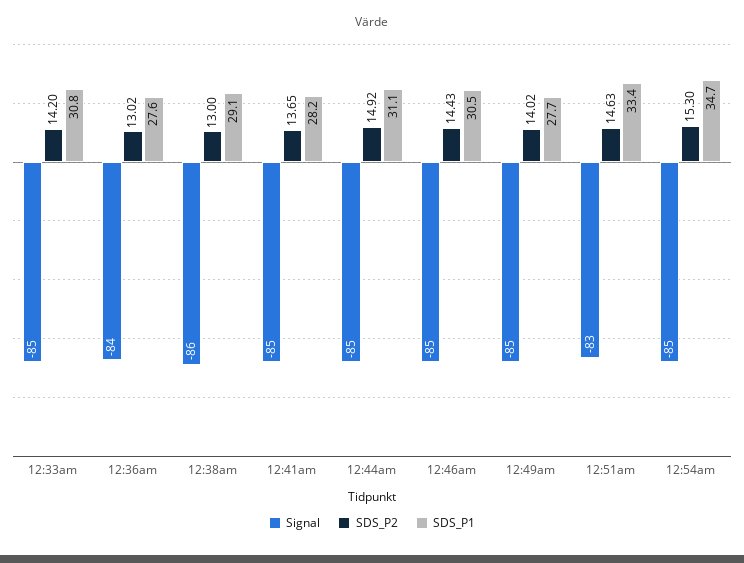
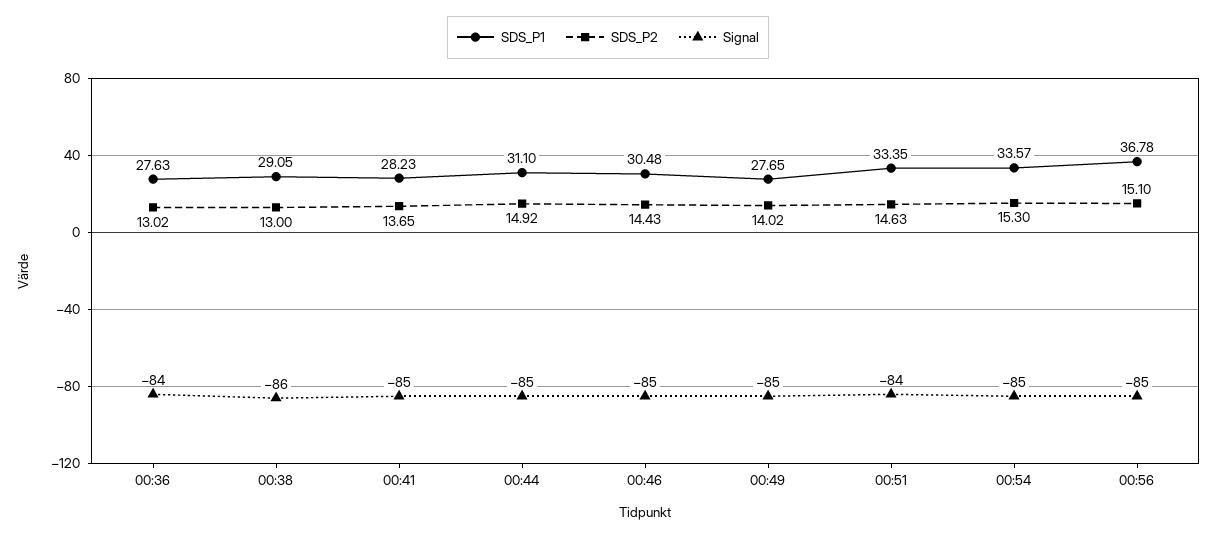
Signal, 12:33am: -85 -> none
SDS_P2, 12:33am: 14.2 -> none
SDS_P1, 12:33am: 30.8 -> none
Signal, 12:51am: -83 -> -84
SDS_P1, 12:54am: 34.7 -> 33.57
SDS_P1, 00:56: none -> 36.78
SDS_P2, 00:56: none -> 15.1
Signal, 00:56: none -> -85

